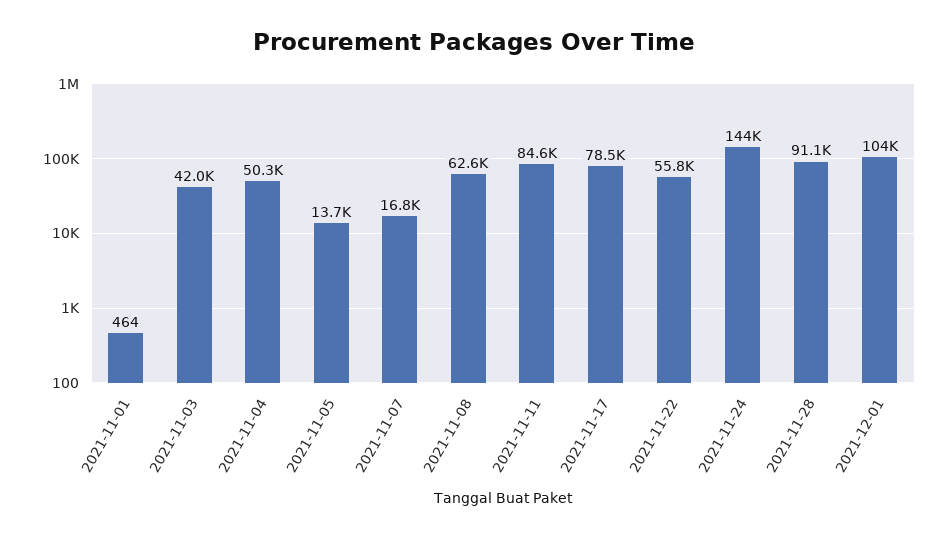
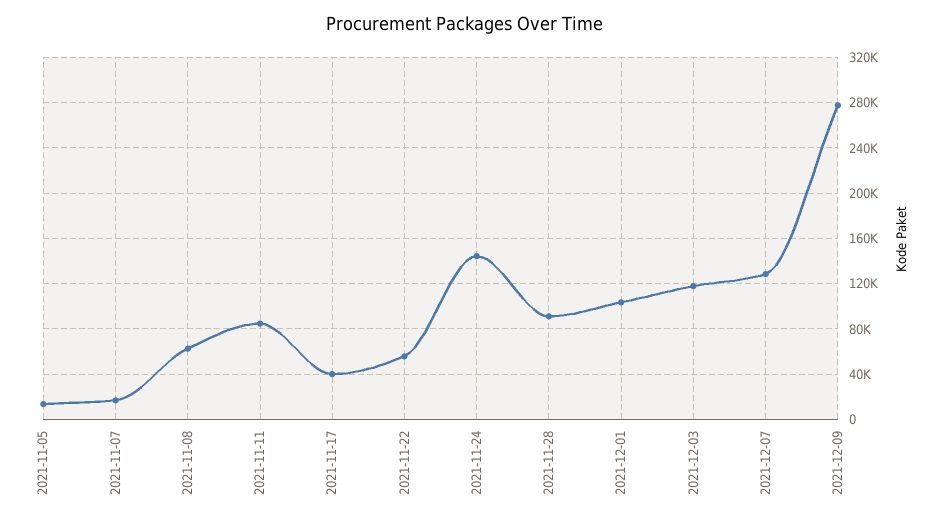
2021-11-01: 464 -> none
2021-11-03: 42000 -> none
2021-11-04: 50300 -> none
2021-11-17: 78500 -> 40000
2021-12-03: none -> 120000
2021-12-07: none -> 130000
2021-12-09: none -> 280000

